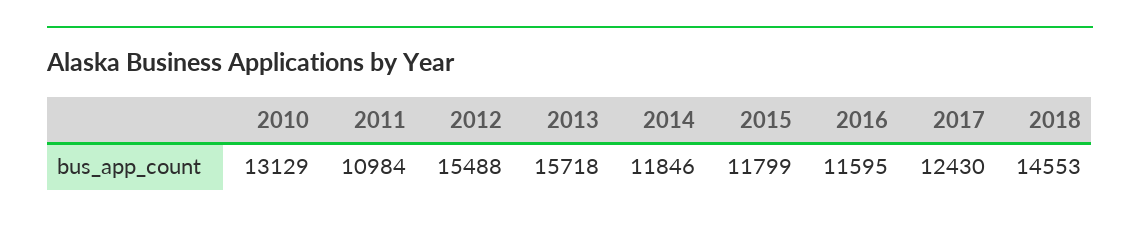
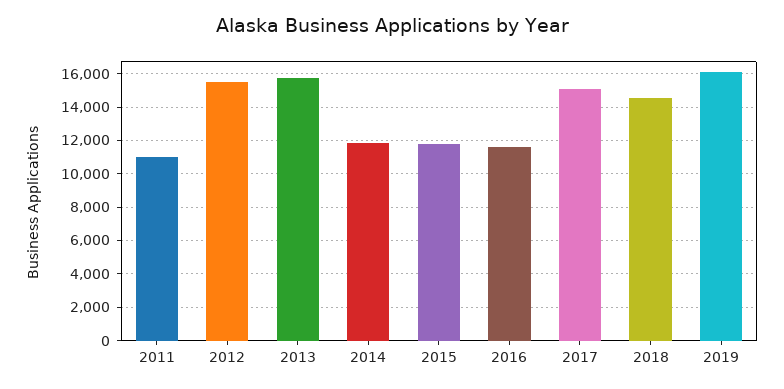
2010: 13129 -> none
2017: 12430 -> 15000
2019: none -> 16000

